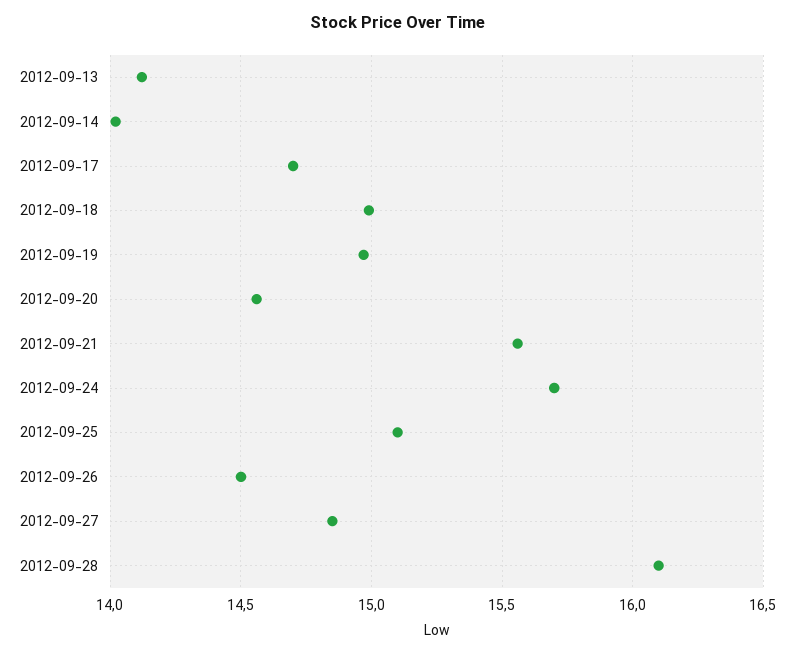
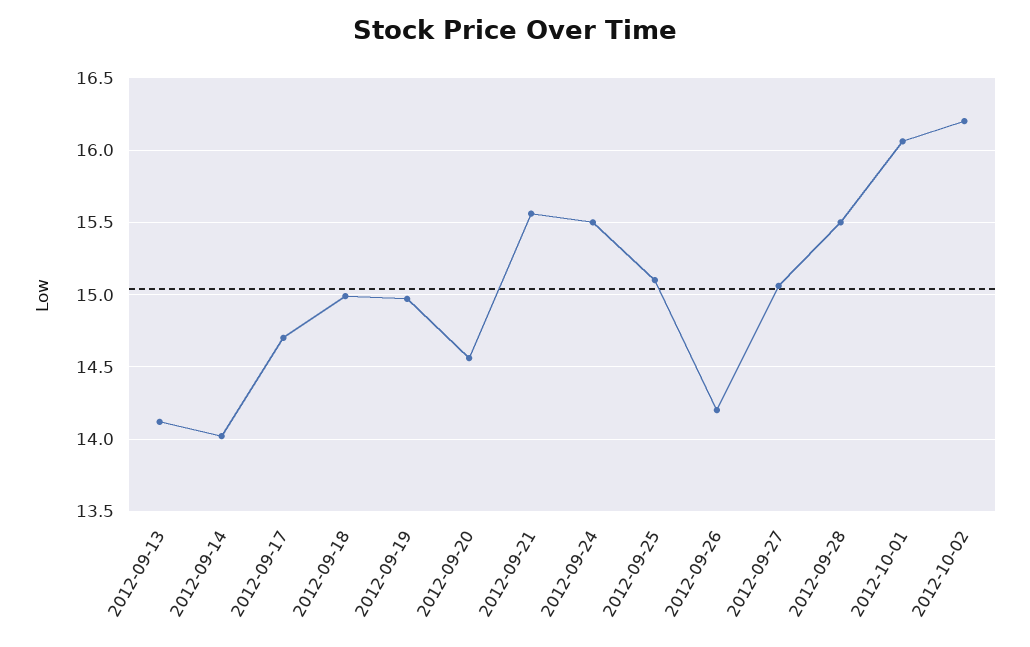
2012-09-24: 15.7 -> 15.5
2012-09-26: 14.5 -> 14.2
2012-09-27: 14.85 -> 15.05
2012-09-28: 16.1 -> 15.5
2012-10-01: none -> 16.05
2012-10-02: none -> 16.2

